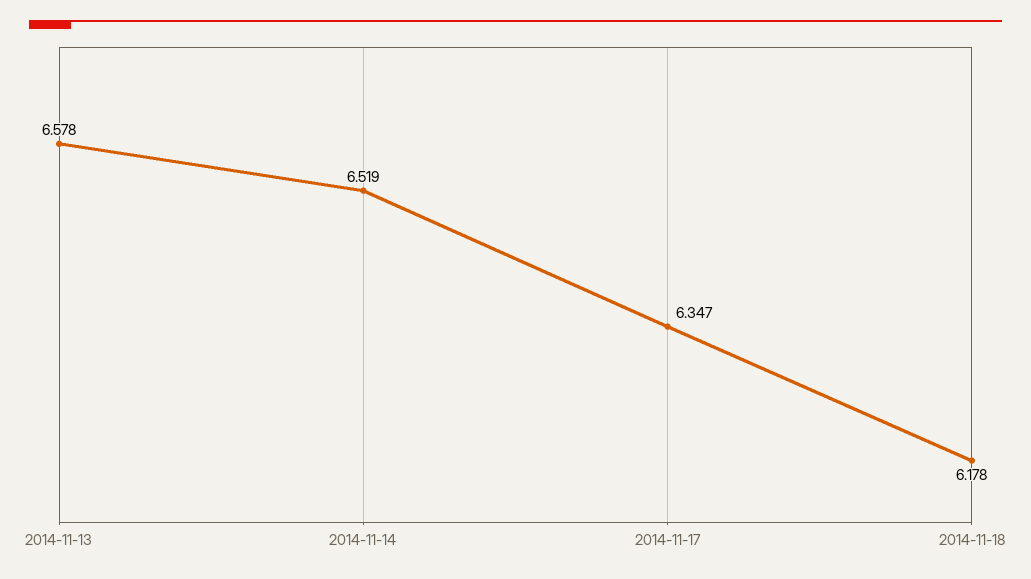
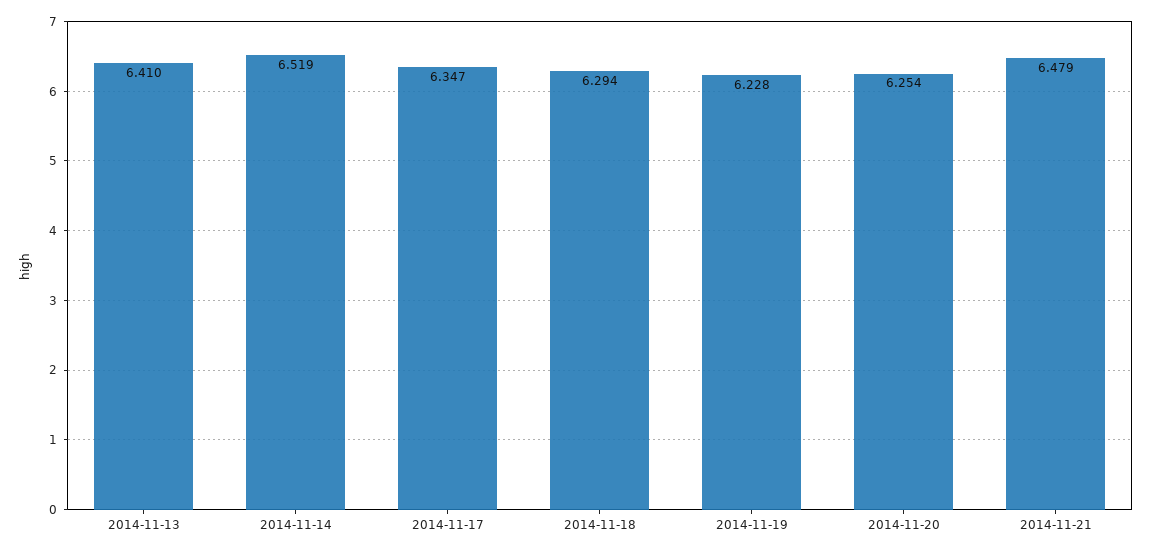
2014-11-13: 6.578 -> 6.41
2014-11-18: 6.178 -> 6.294
2014-11-19: none -> 6.228
2014-11-20: none -> 6.254
2014-11-21: none -> 6.479

